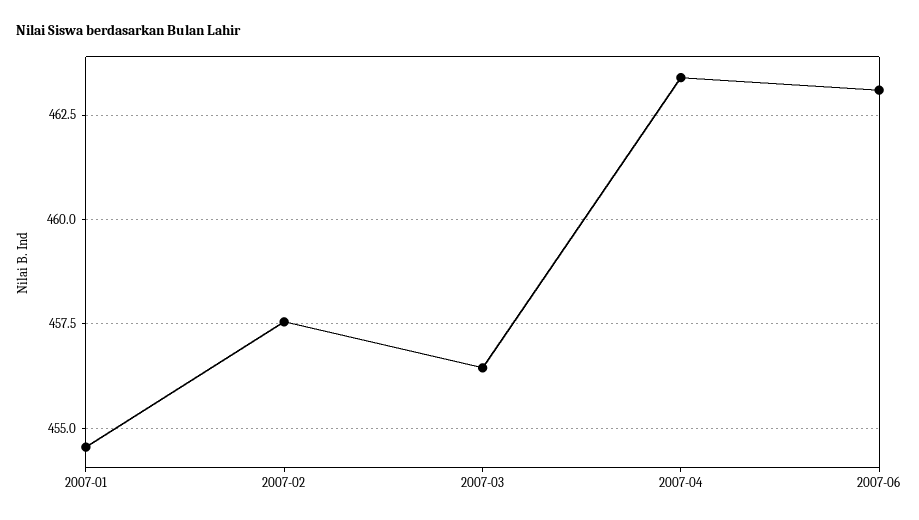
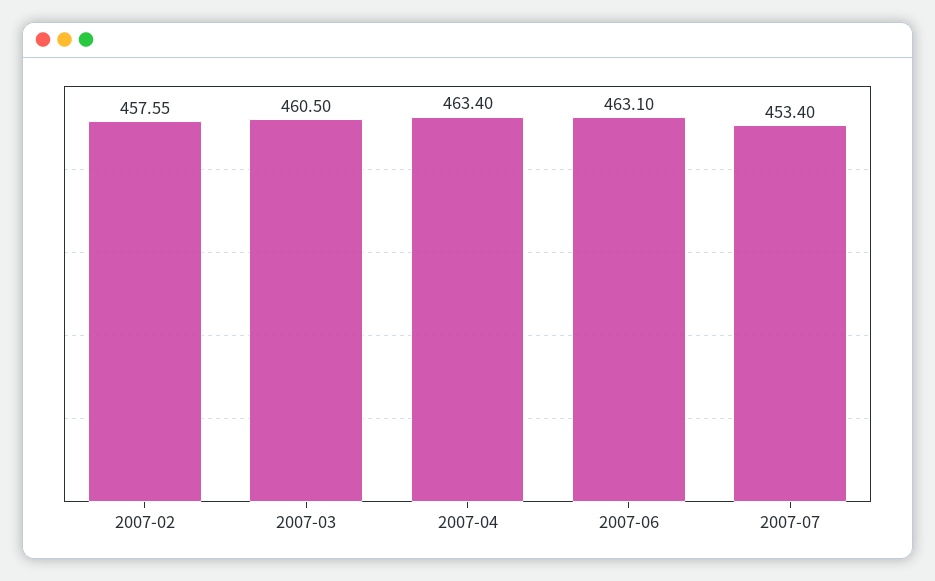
2007-01: 454.5 -> none
2007-03: 456.5 -> 460.5
2007-07: none -> 453.4

